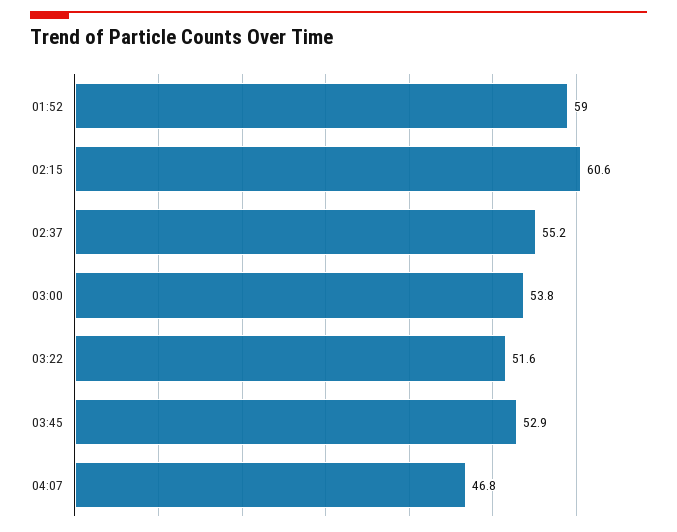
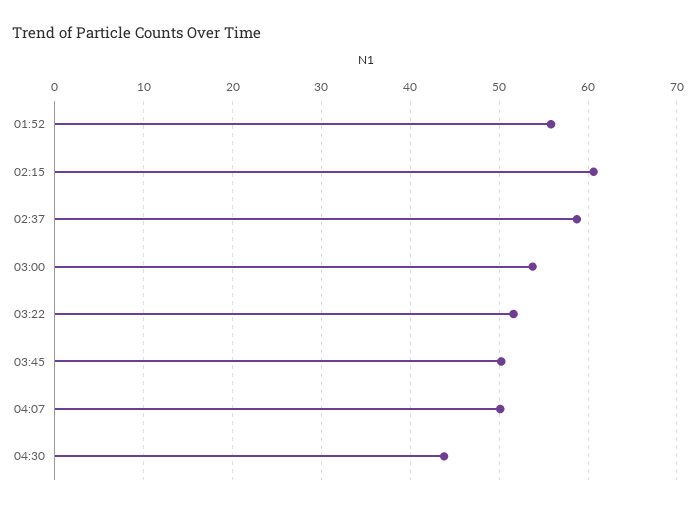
01:52: 59 -> 56
02:37: 55.2 -> 59
03:45: 52.9 -> 50
04:07: 46.8 -> 50
04:30: none -> 44

